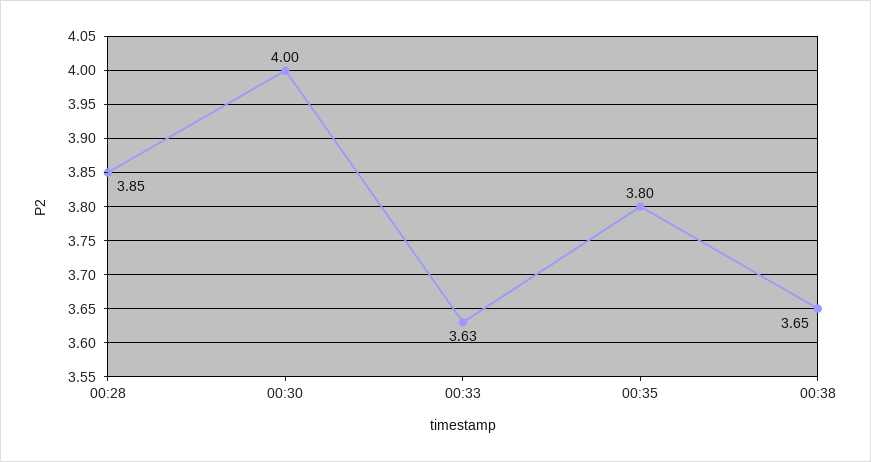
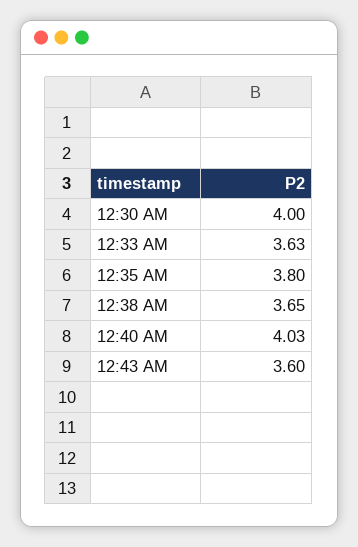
00:28: 3.85 -> none
12:40 AM: none -> 4.03
12:43 AM: none -> 3.6

